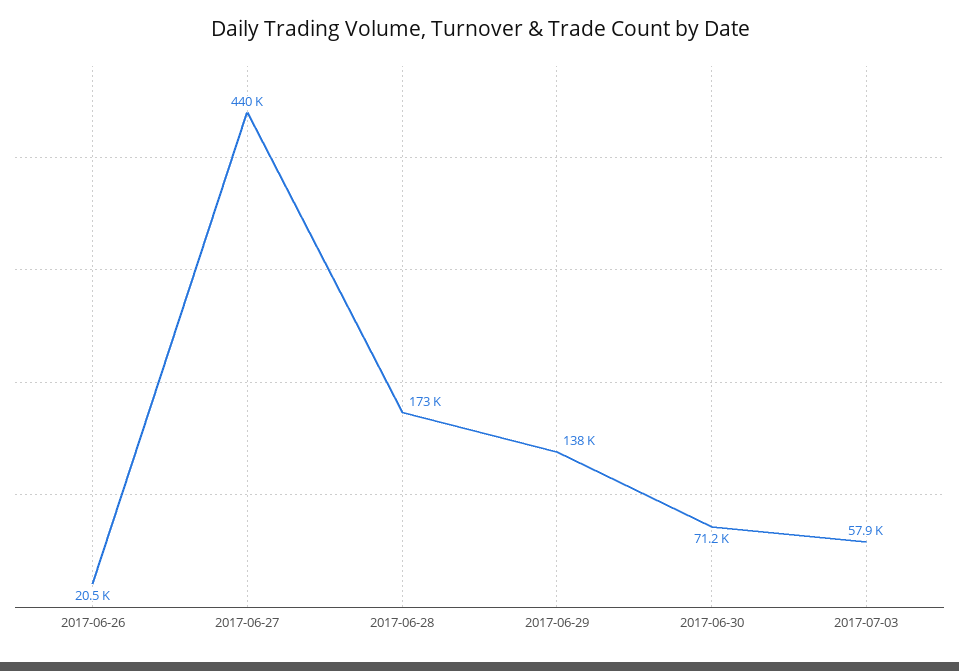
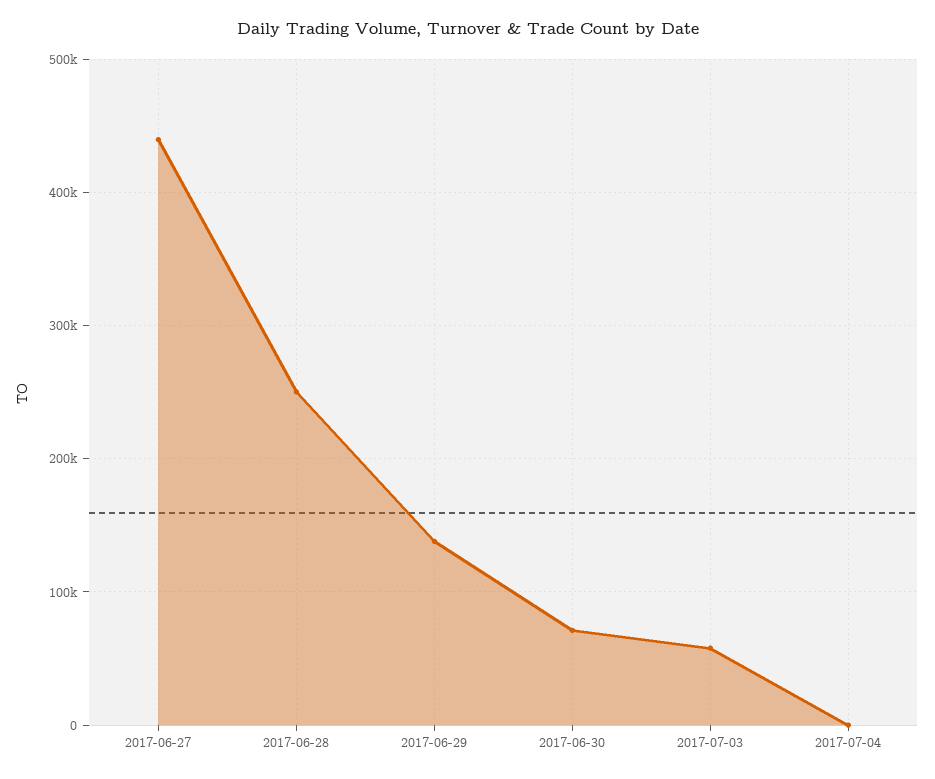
2017-06-26: 20500 -> none
2017-06-28: 173000 -> 250000
2017-07-04: none -> 0

